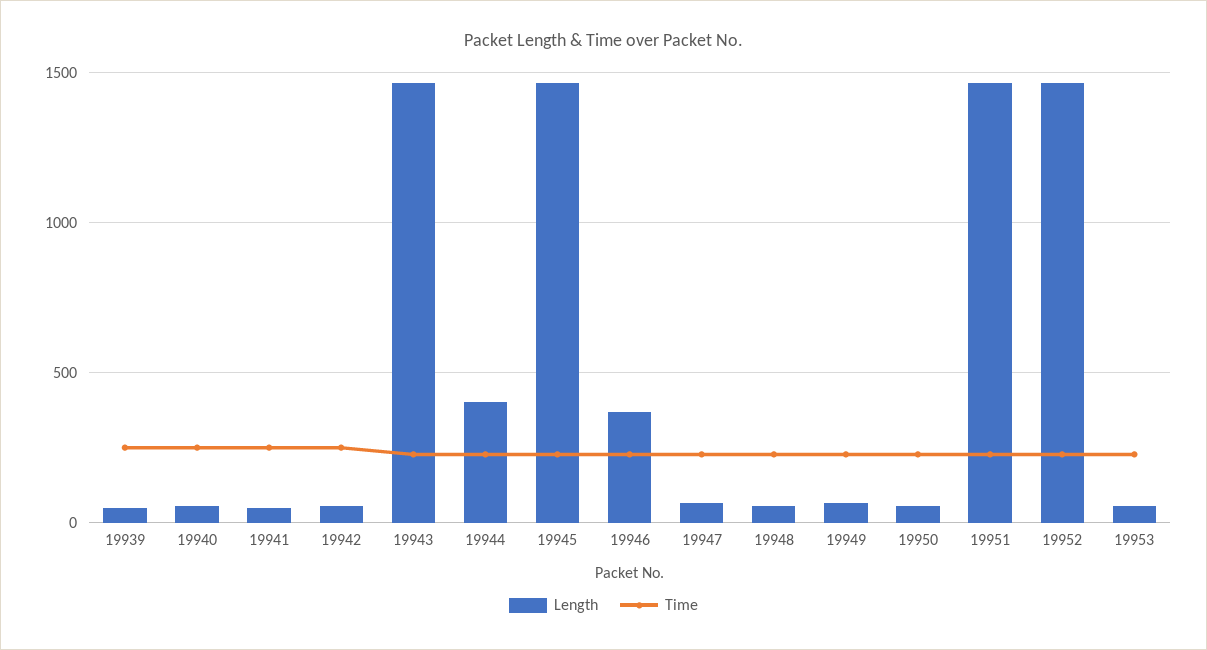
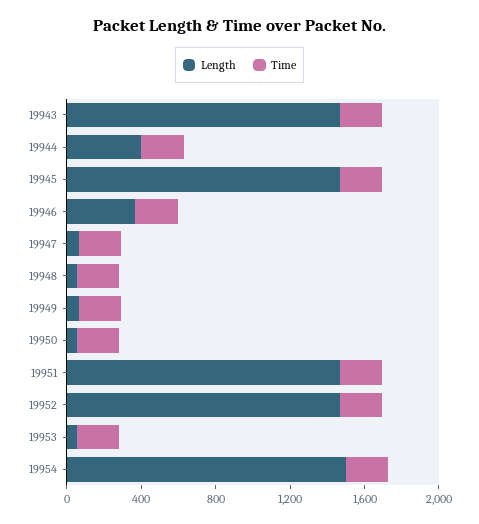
Length, 19939: 50 -> none
Time, 19939: 250 -> none
Length, 19940: 50 -> none
Time, 19940: 250 -> none
Length, 19941: 50 -> none
Time, 19941: 250 -> none
Length, 19942: 50 -> none
Time, 19942: 250 -> none
Length, 19954: none -> 1500
Time, 19954: none -> 200

